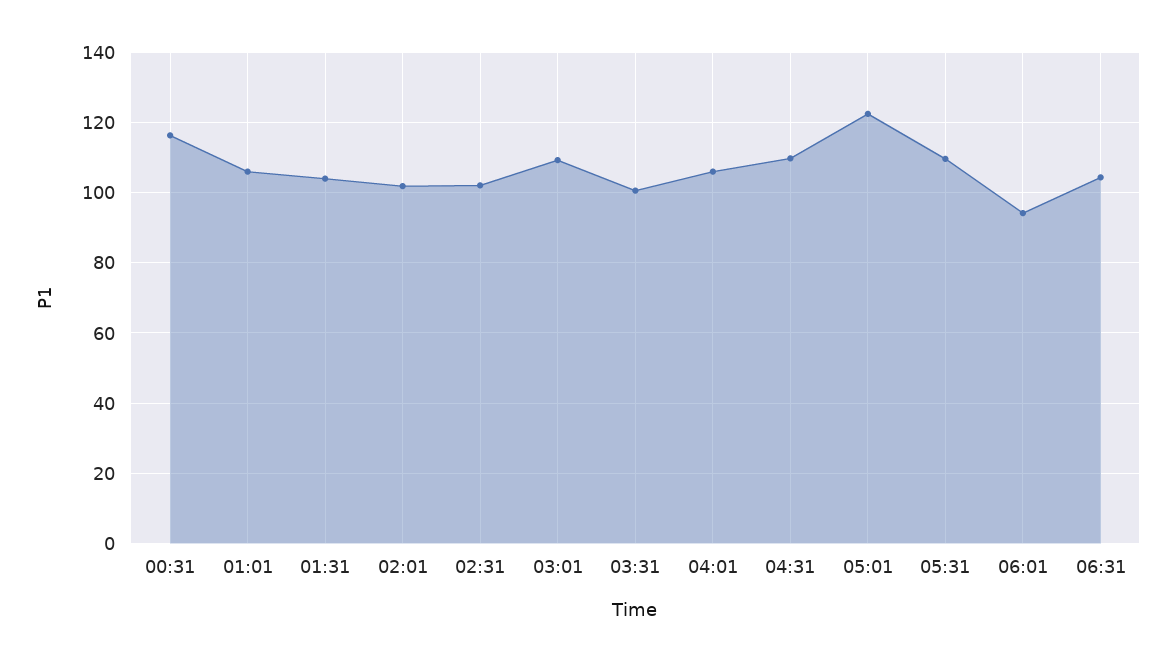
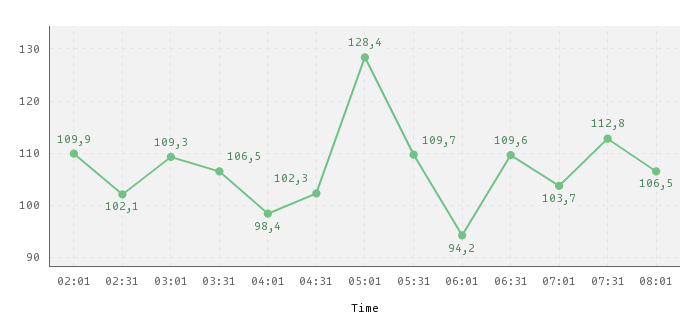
00:31: 116 -> none
01:01: 106 -> none
01:31: 104 -> none
02:01: 102 -> 109.9
03:31: 100 -> 106.5
04:01: 106 -> 98.4
04:31: 110 -> 102.3
05:01: 122 -> 128.4
06:31: 104 -> 109.6
07:01: none -> 103.7
07:31: none -> 112.8
08:01: none -> 106.5

